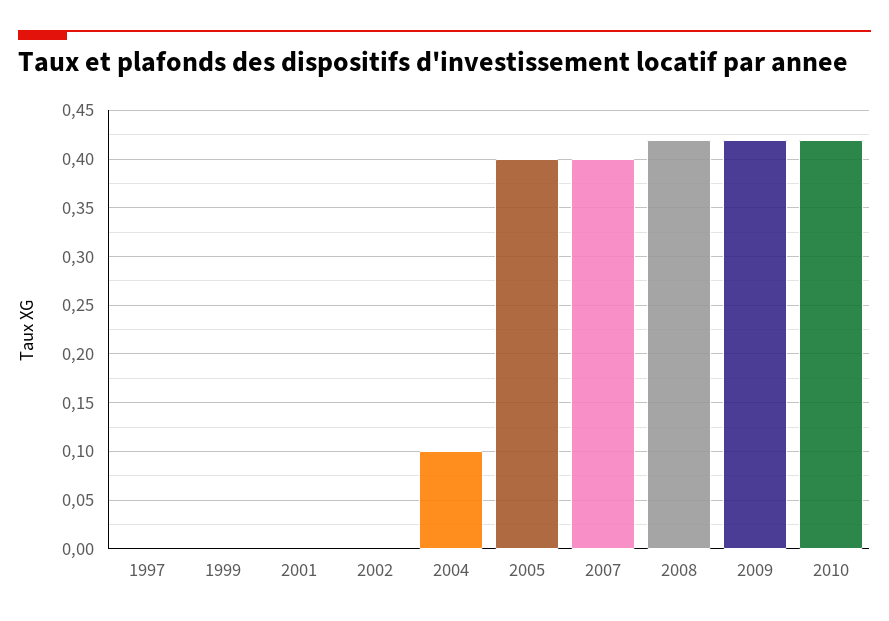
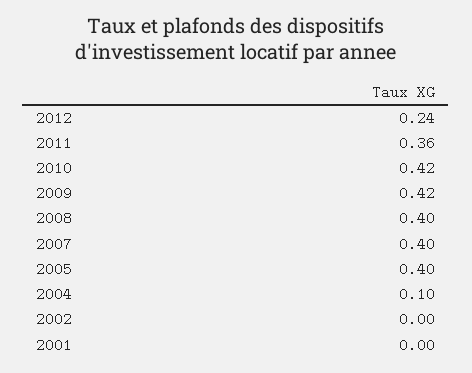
1997: 0 -> none
1999: 0 -> none
2008: 0.42 -> 0.4
2012: none -> 0.24
2011: none -> 0.36

